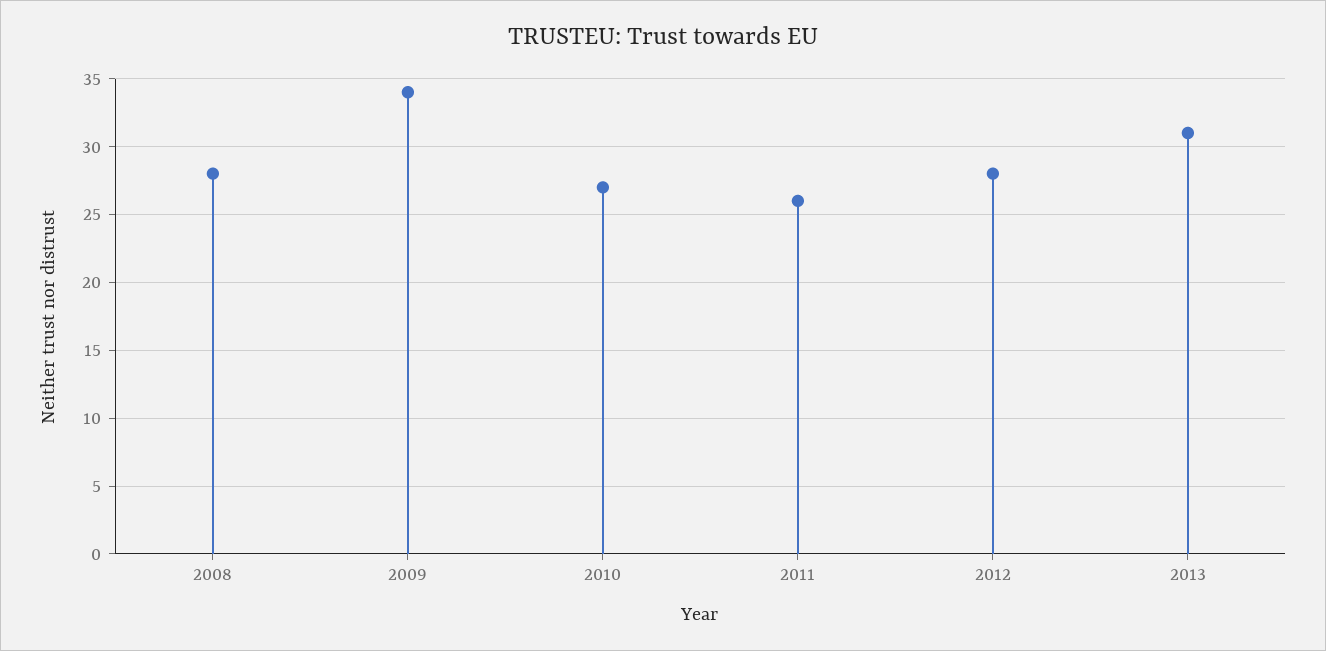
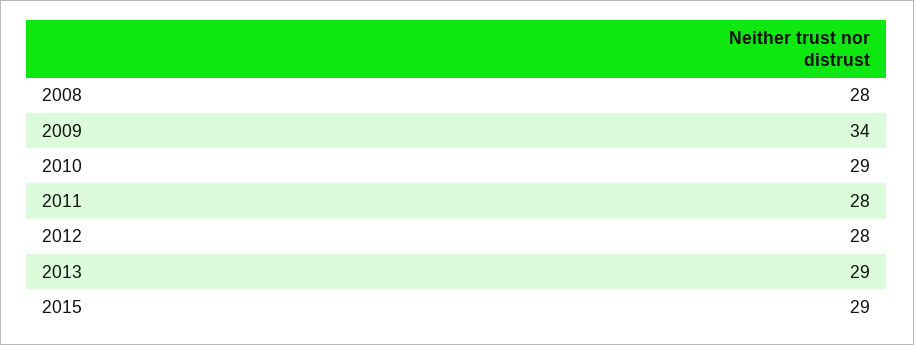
2010: 27 -> 29
2011: 26 -> 28
2013: 31 -> 29
2015: none -> 29

